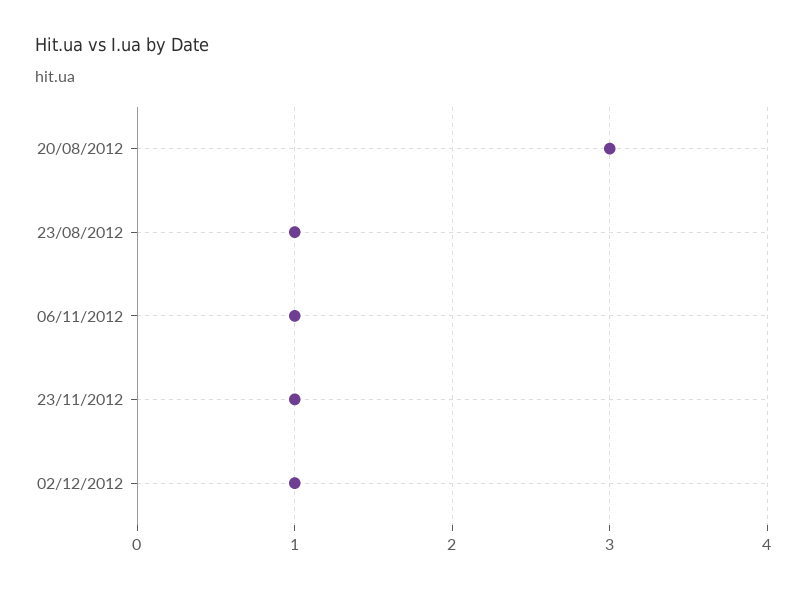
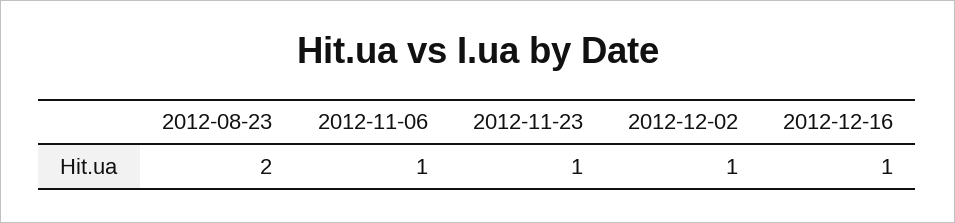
20/08/2012: 3 -> none
23/08/2012: 1 -> 2
2012-12-16: none -> 1

